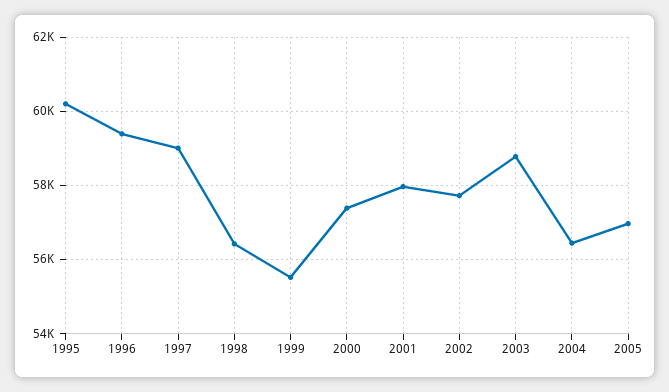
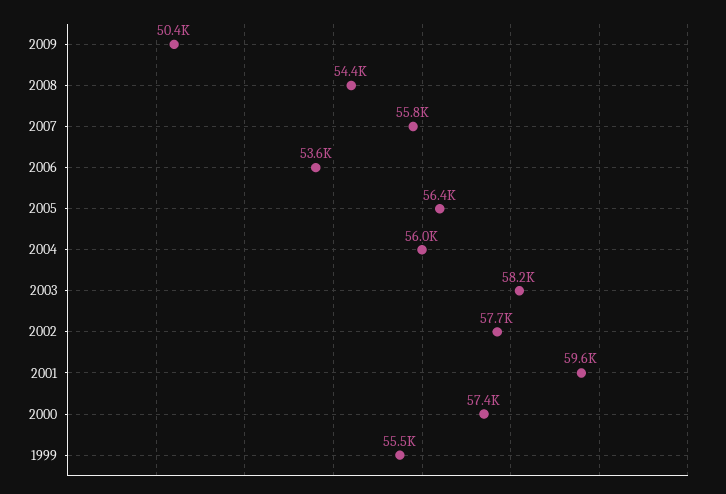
1995: 60200 -> none
1996: 59400 -> none
1997: 59000 -> none
1998: 56400 -> none
2001: 58000 -> 59600
2003: 58800 -> 58200
2004: 56400 -> 56000
2005: 57000 -> 56400
2009: none -> 50400
2008: none -> 54400
2007: none -> 55800
2006: none -> 53600

